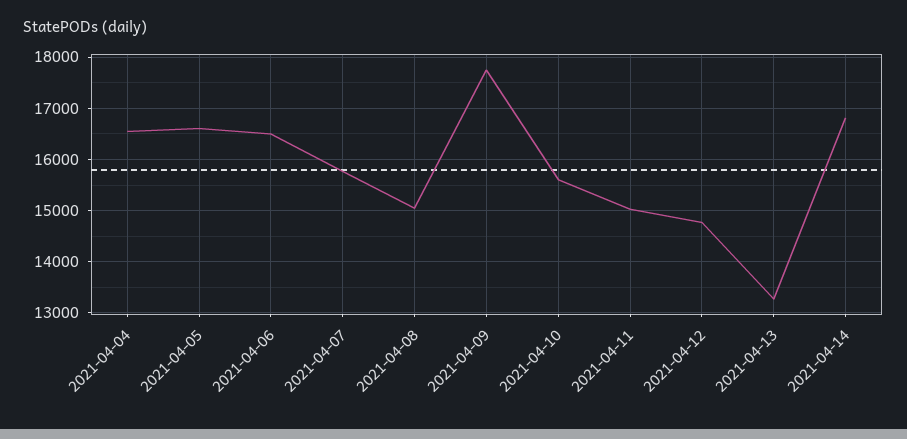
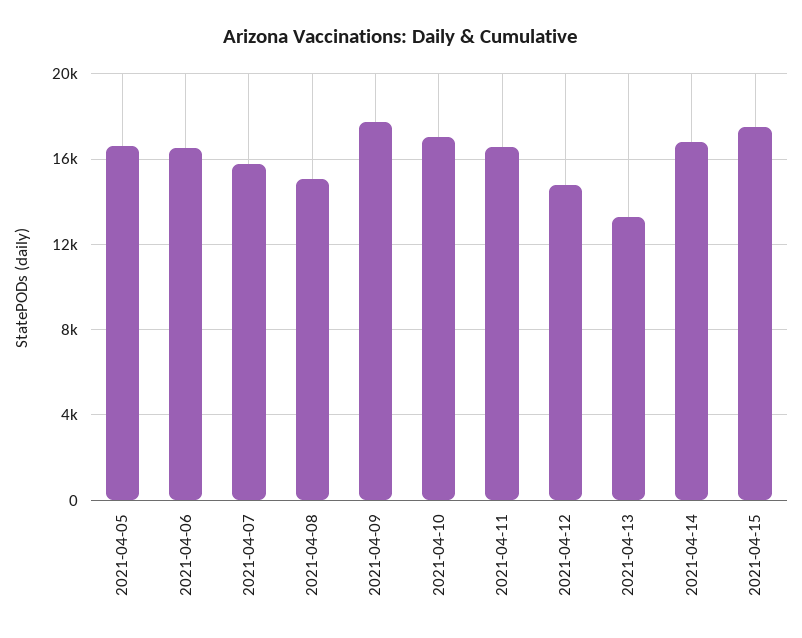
2021-04-04: 16600 -> none
2021-04-10: 15600 -> 17000
2021-04-11: 15000 -> 16500
2021-04-15: none -> 17500

